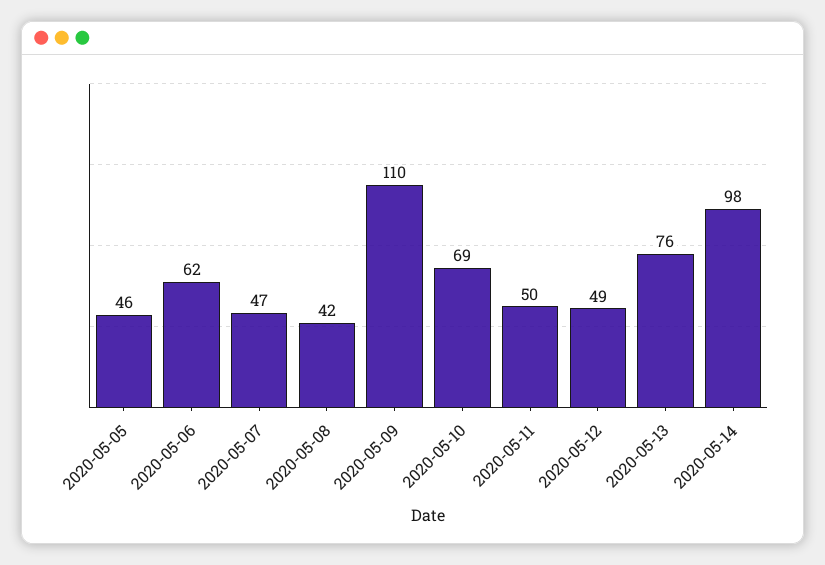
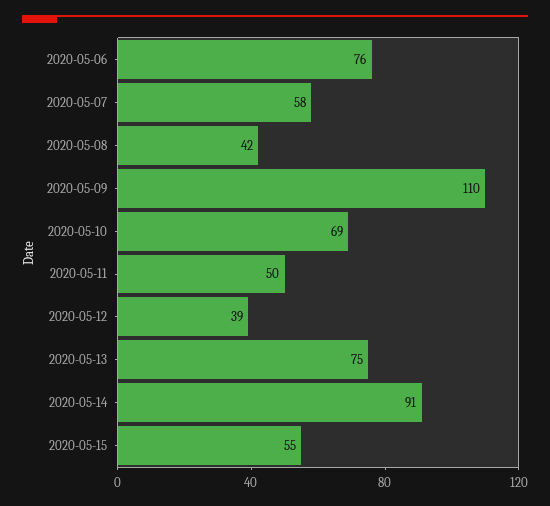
2020-05-05: 46 -> none
2020-05-06: 62 -> 76
2020-05-07: 47 -> 58
2020-05-12: 49 -> 39
2020-05-13: 76 -> 75
2020-05-14: 98 -> 91
2020-05-15: none -> 55

